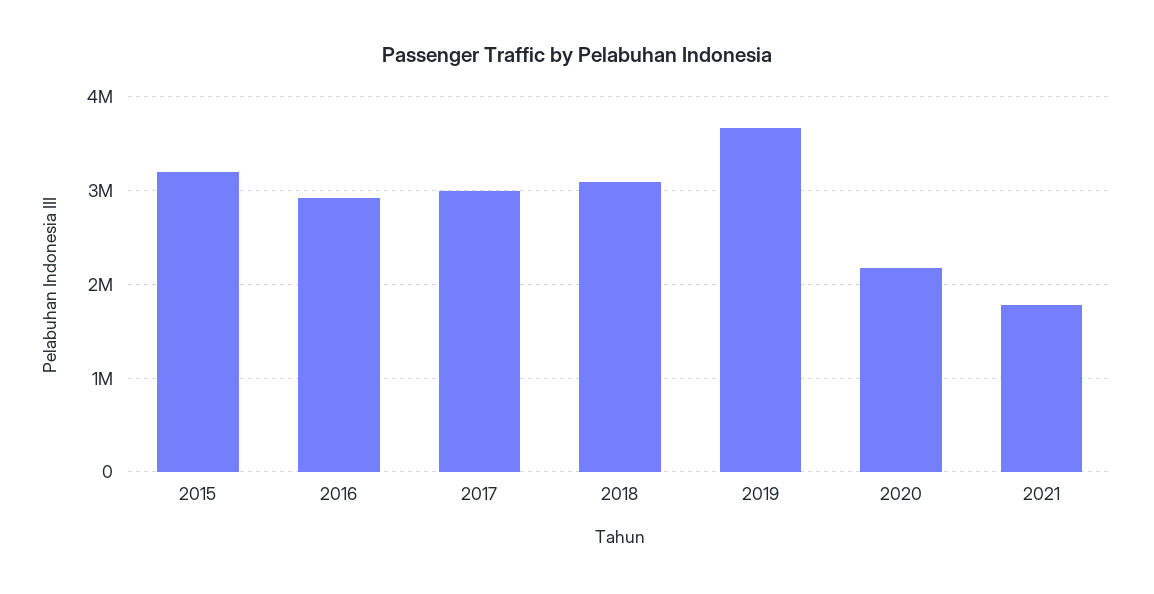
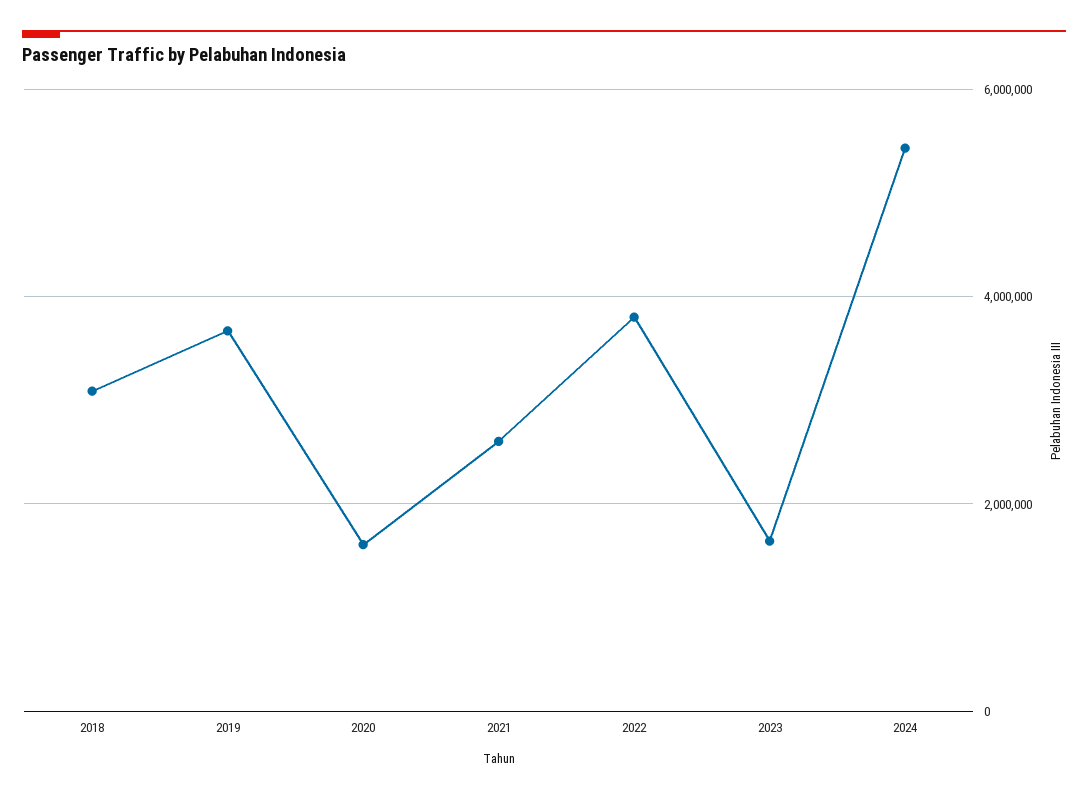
2015: 3200000 -> none
2016: 2900000 -> none
2017: 3000000 -> none
2020: 2200000 -> 1600000
2021: 1800000 -> 2600000
2022: none -> 3800000
2023: none -> 1600000
2024: none -> 5400000

